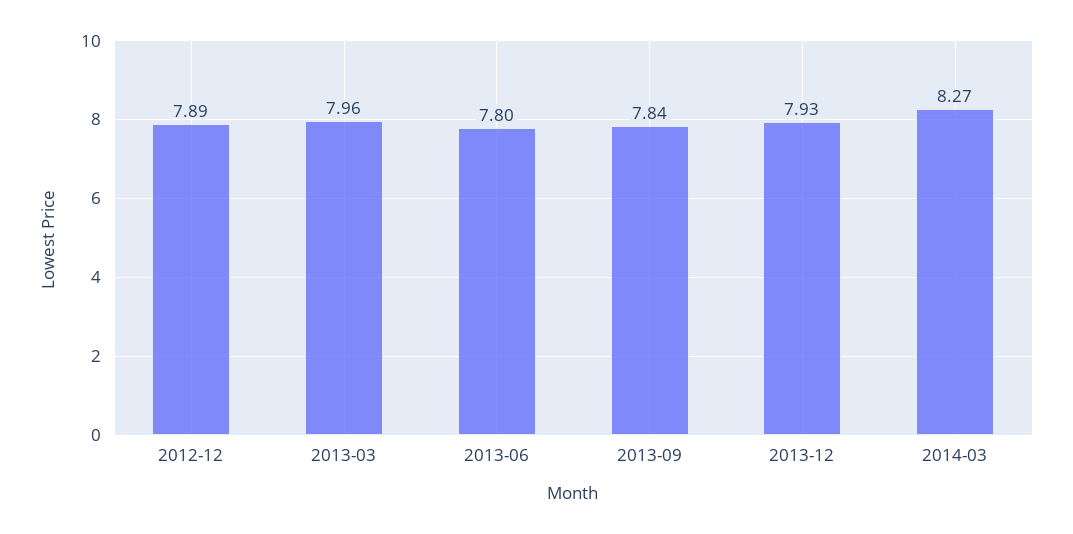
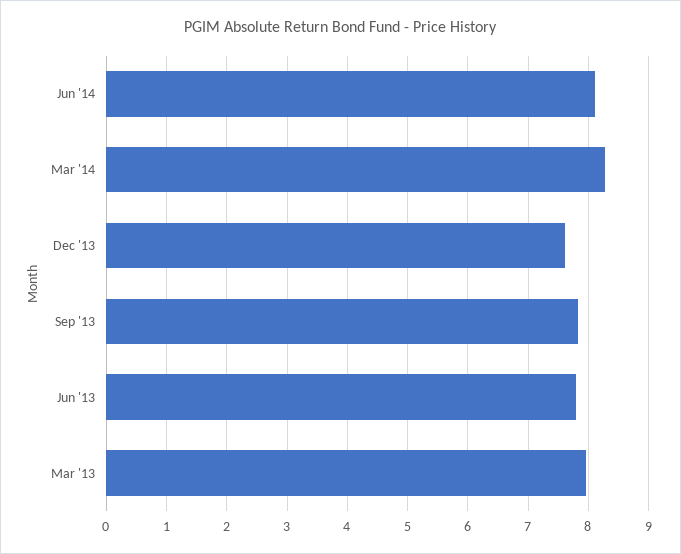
2012-12: 7.89 -> none
2013-12: 7.93 -> 7.6
Jun '14: none -> 8.1

